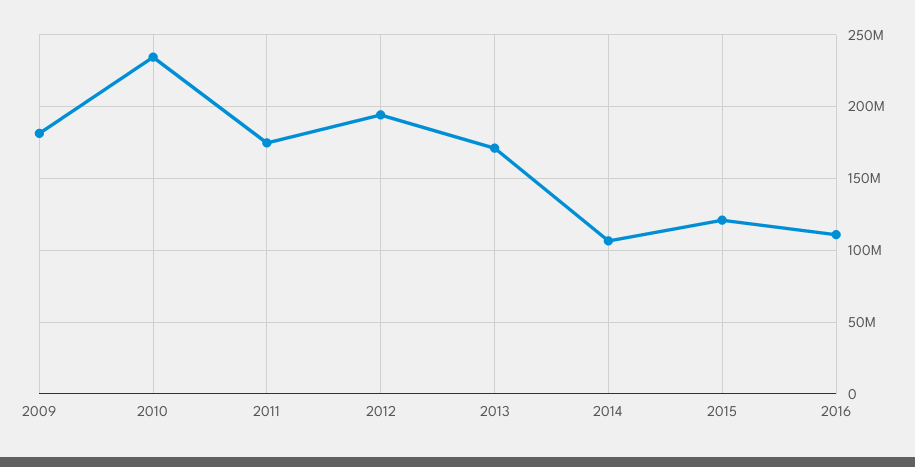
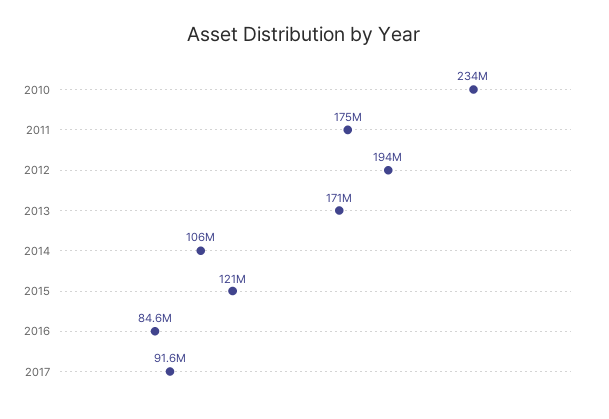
2009: 180000000 -> none
2016: 110000000 -> 84600000
2017: none -> 91600000

